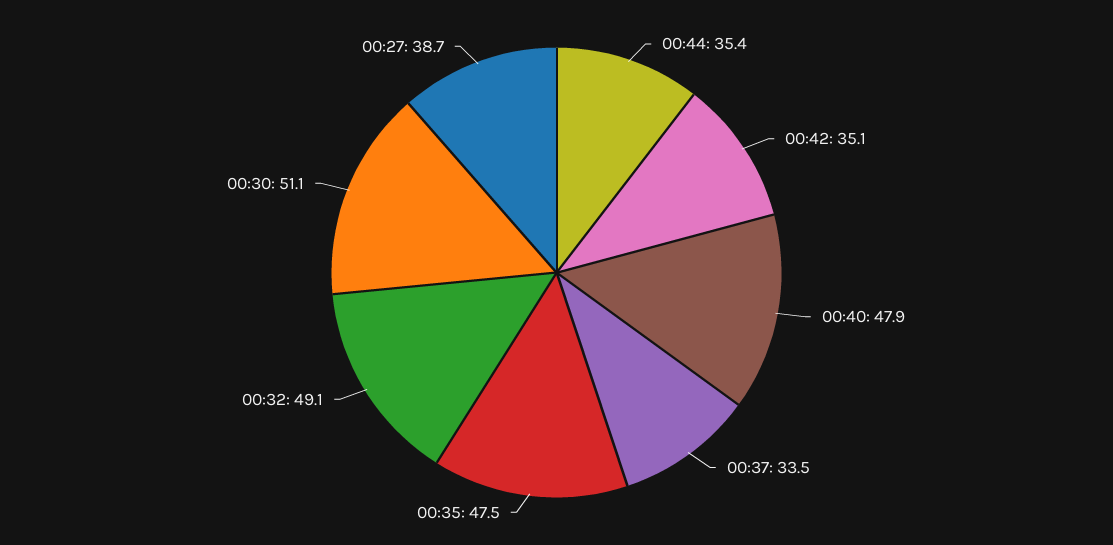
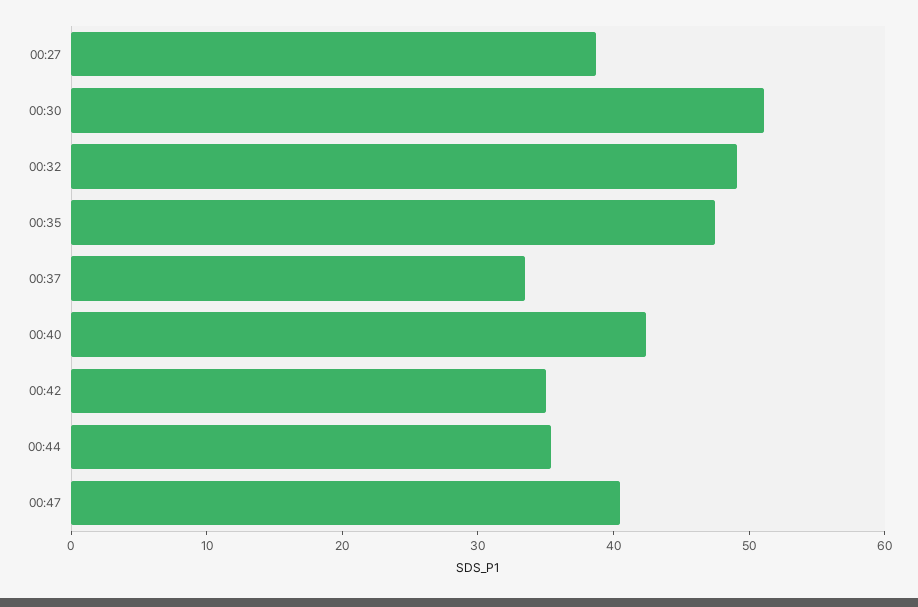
00:40: 47.9 -> 42
00:47: none -> 40

